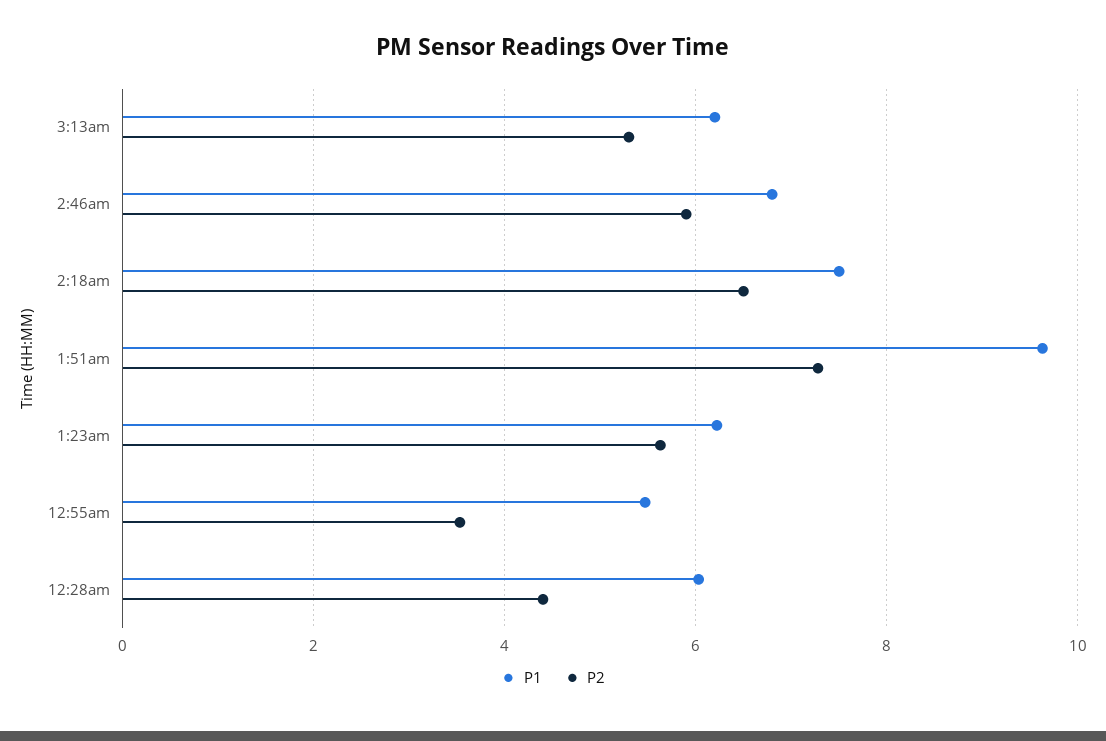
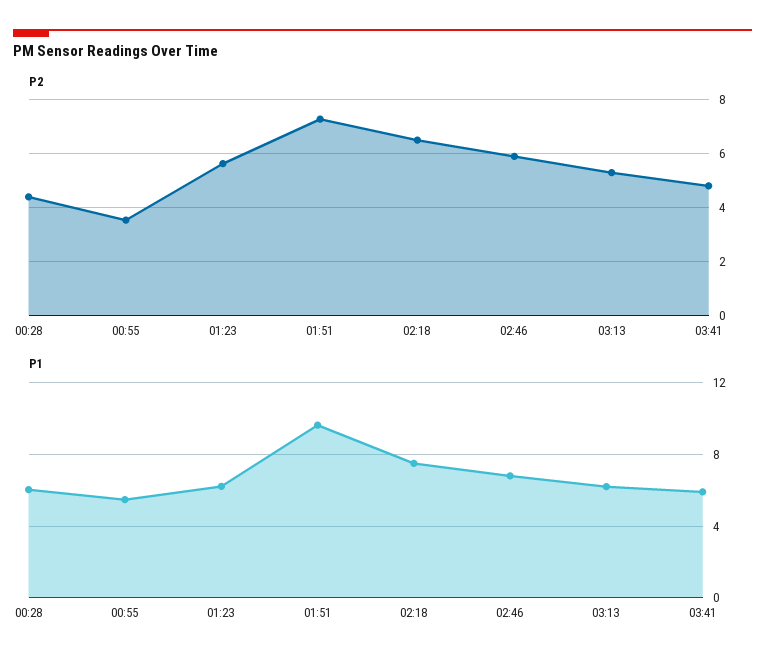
P2, 03:41: none -> 4.75
P1, 03:41: none -> 6

